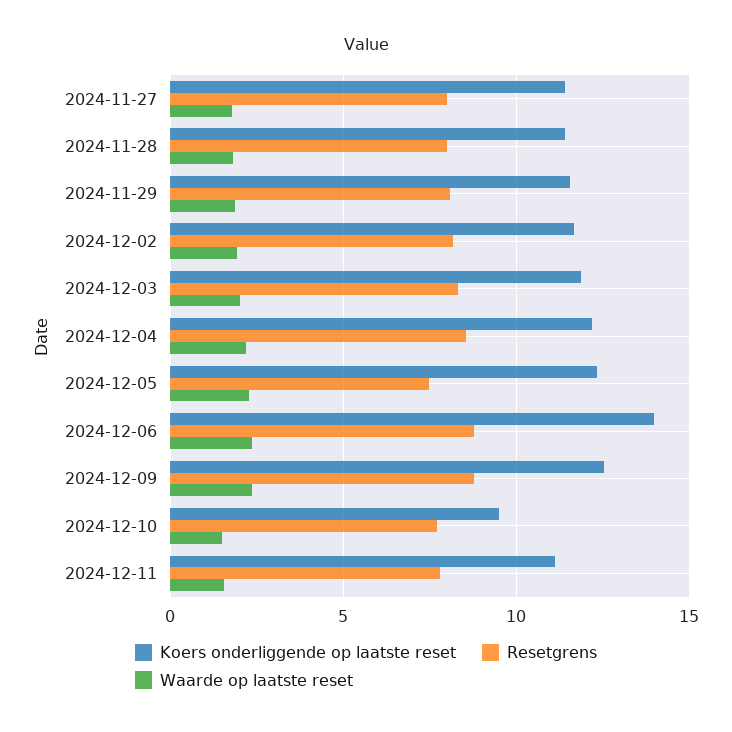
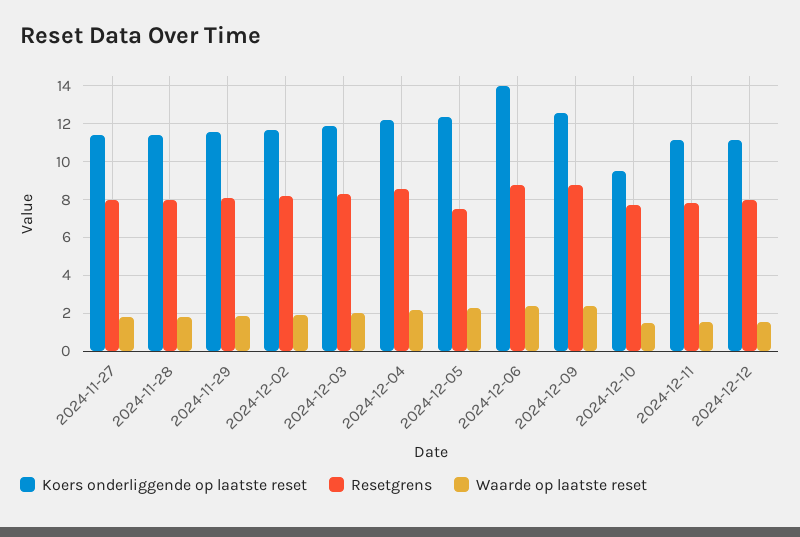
Koers onderliggende op laatste reset, 2024-12-12: none -> 11
Resetgrens, 2024-12-12: none -> 8
Waarde op laatste reset, 2024-12-12: none -> 1.5

